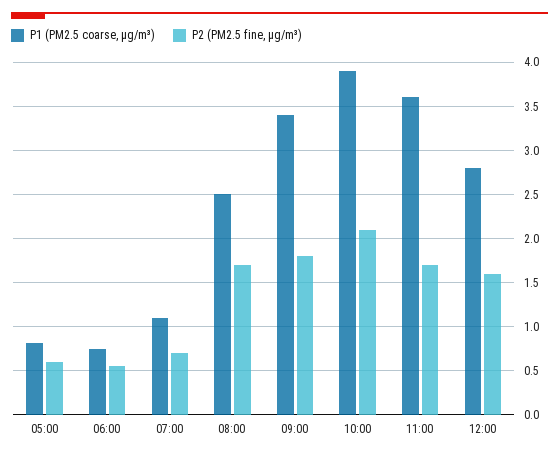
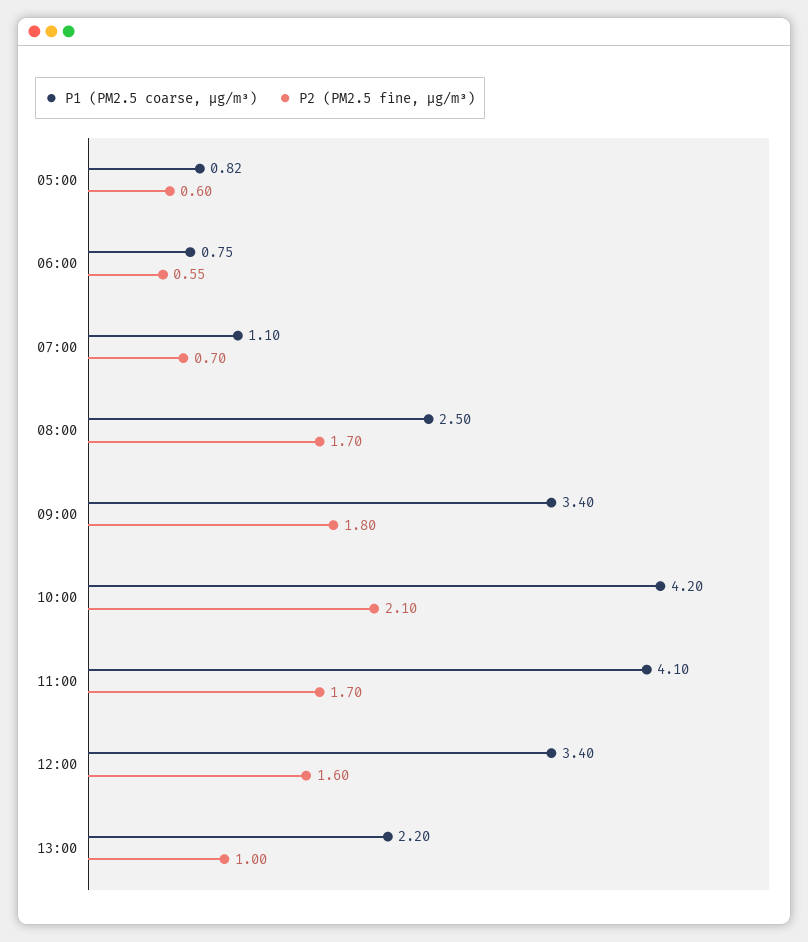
P1 (PM2.5 coarse, µg/m³), 10:00: 3.9 -> 4.2
P1 (PM2.5 coarse, µg/m³), 11:00: 3.6 -> 4.1
P1 (PM2.5 coarse, µg/m³), 12:00: 2.8 -> 3.4
P1 (PM2.5 coarse, µg/m³), 13:00: none -> 2.2
P2 (PM2.5 fine, µg/m³), 13:00: none -> 1

